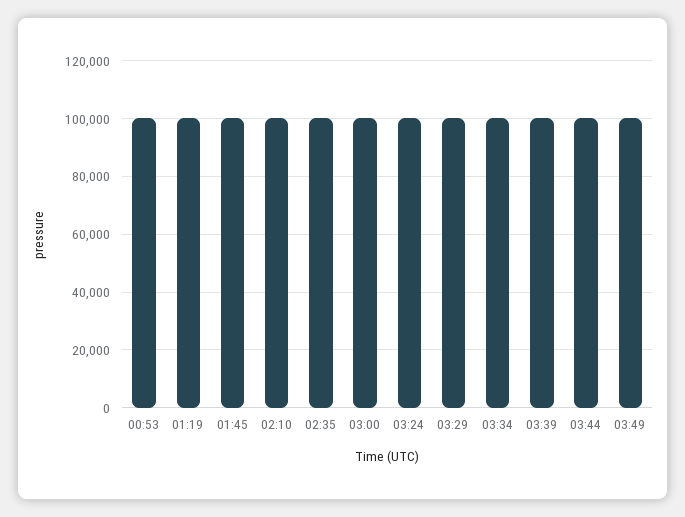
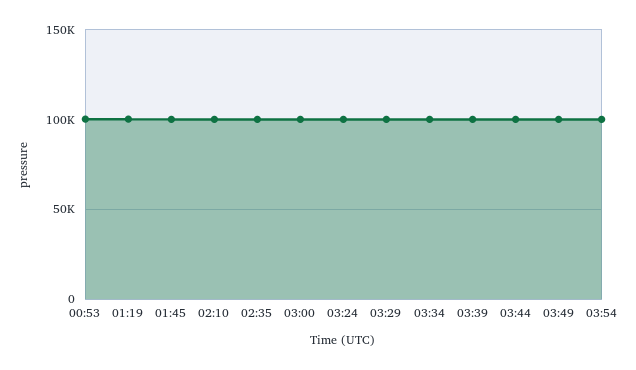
03:54: none -> 100000

